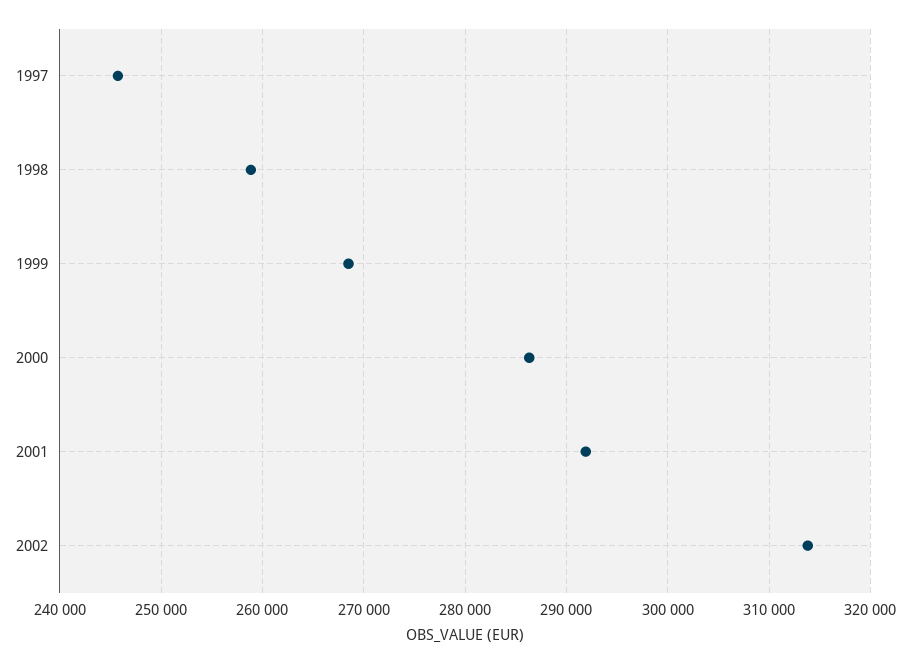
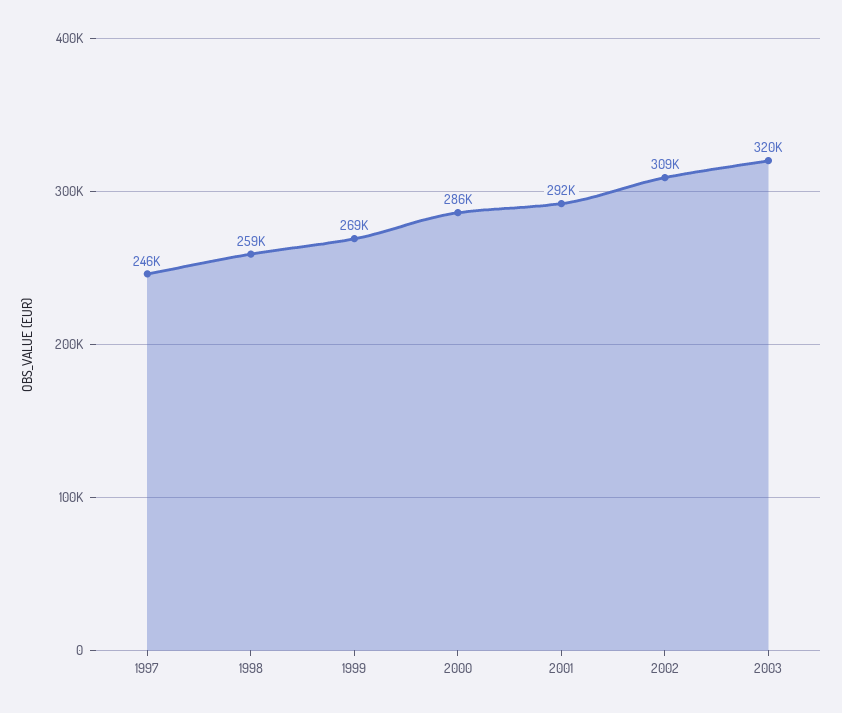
2002: 314000 -> 309000
2003: none -> 320000

